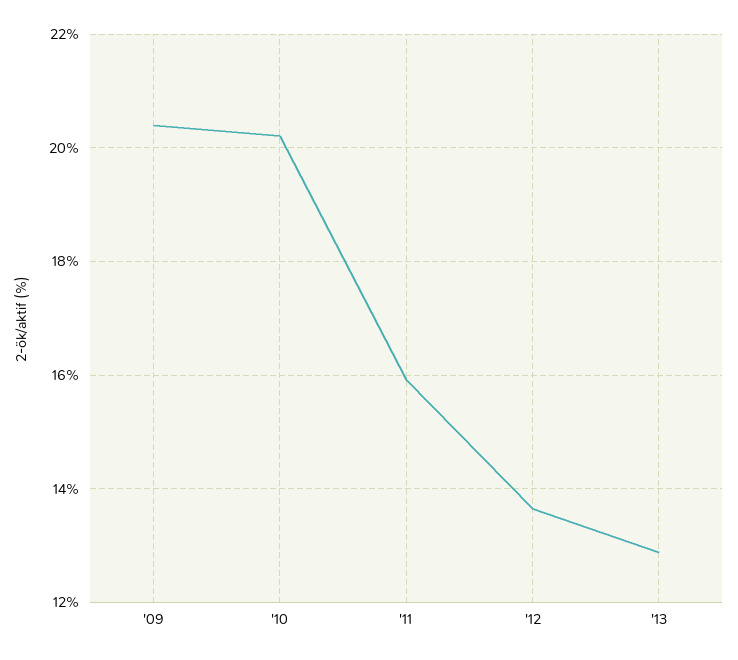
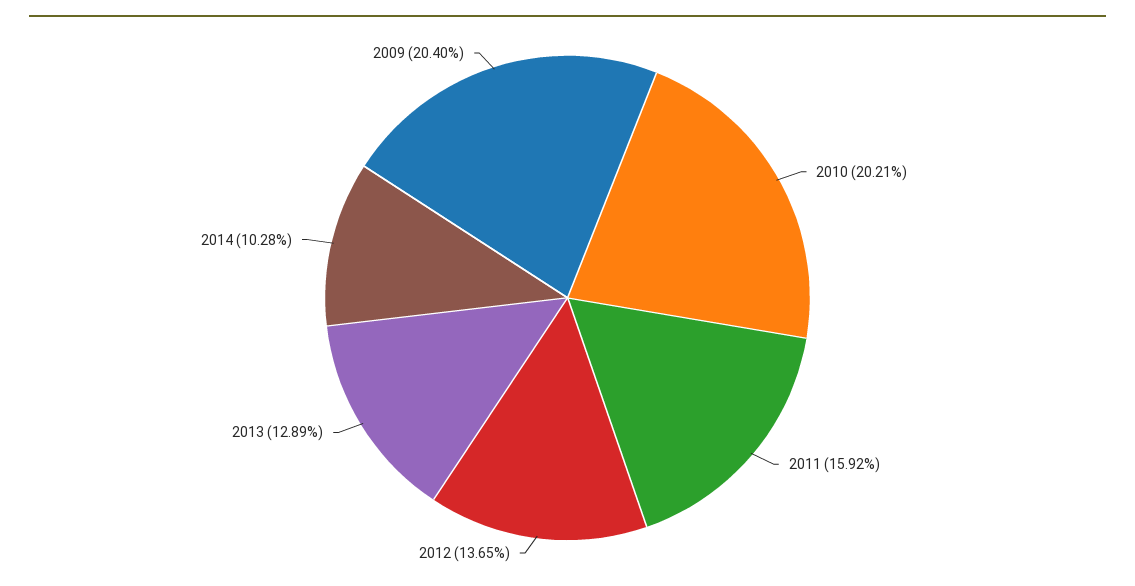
2014: none -> 10.28

